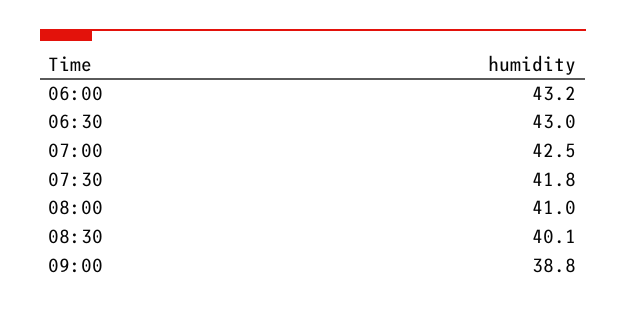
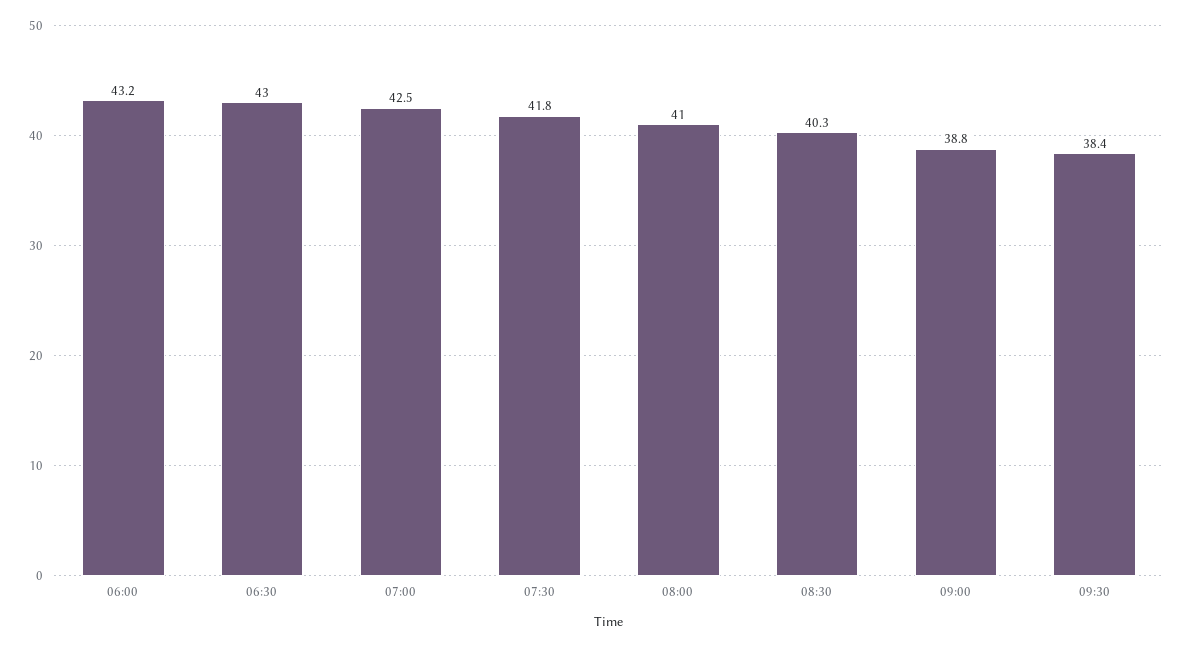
08:30: 40.1 -> 40.3
09:30: none -> 38.4

